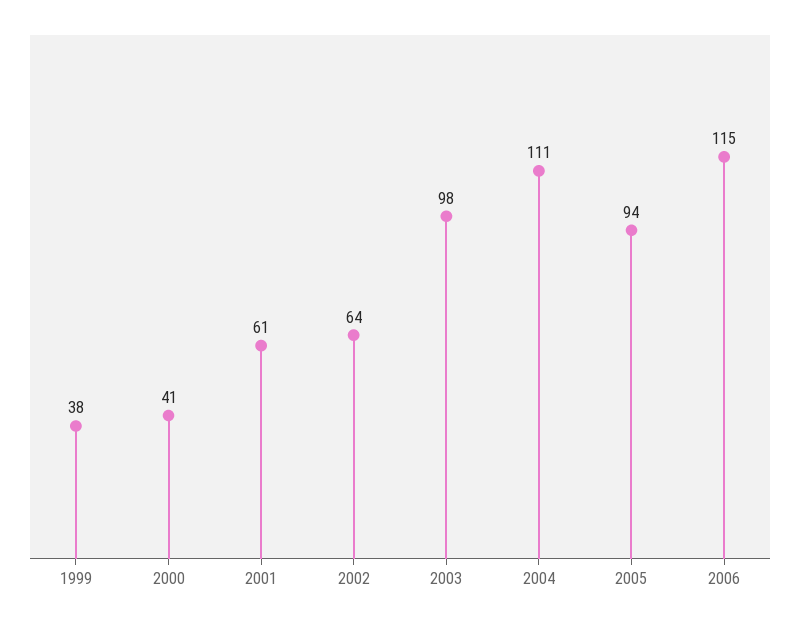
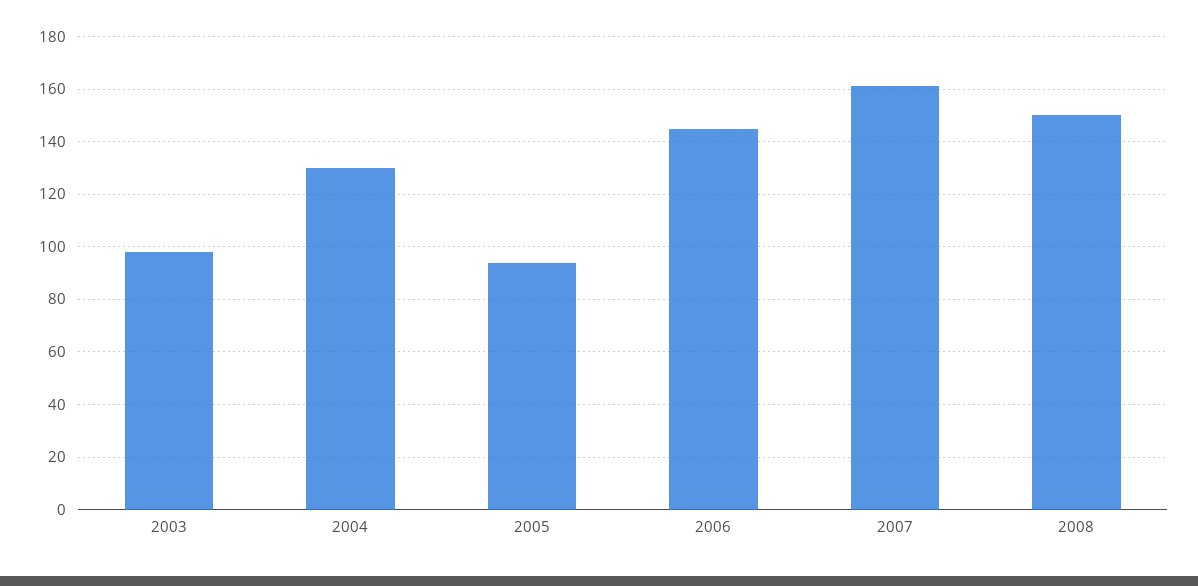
1999: 38 -> none
2000: 41 -> none
2001: 61 -> none
2002: 64 -> none
2004: 111 -> 130
2006: 115 -> 145
2007: none -> 160
2008: none -> 150

